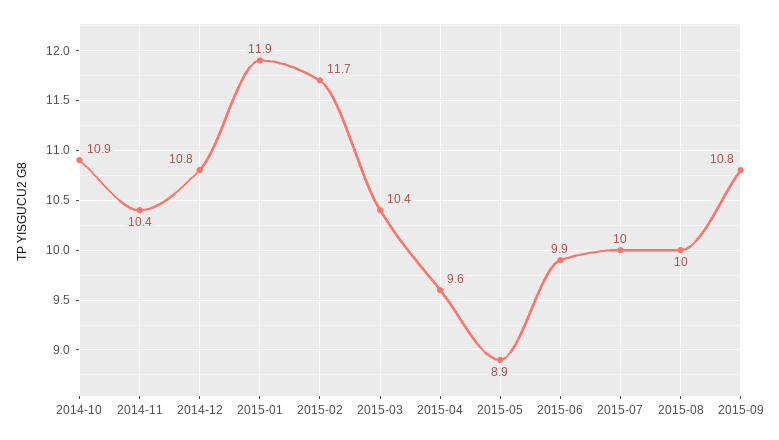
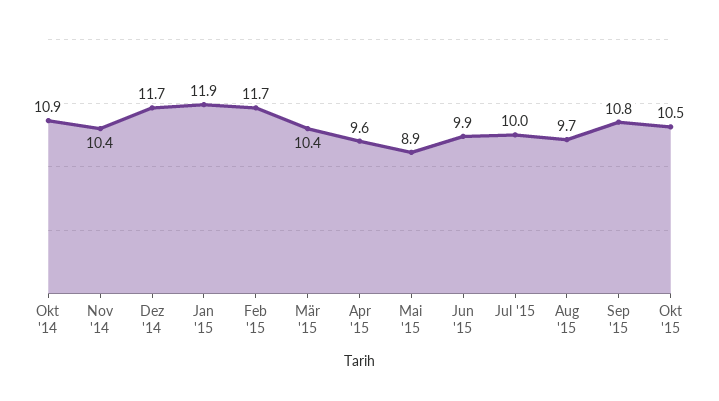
2014-12: 10.8 -> 11.7
2015-08: 10 -> 9.7
Okt '15: none -> 10.5

